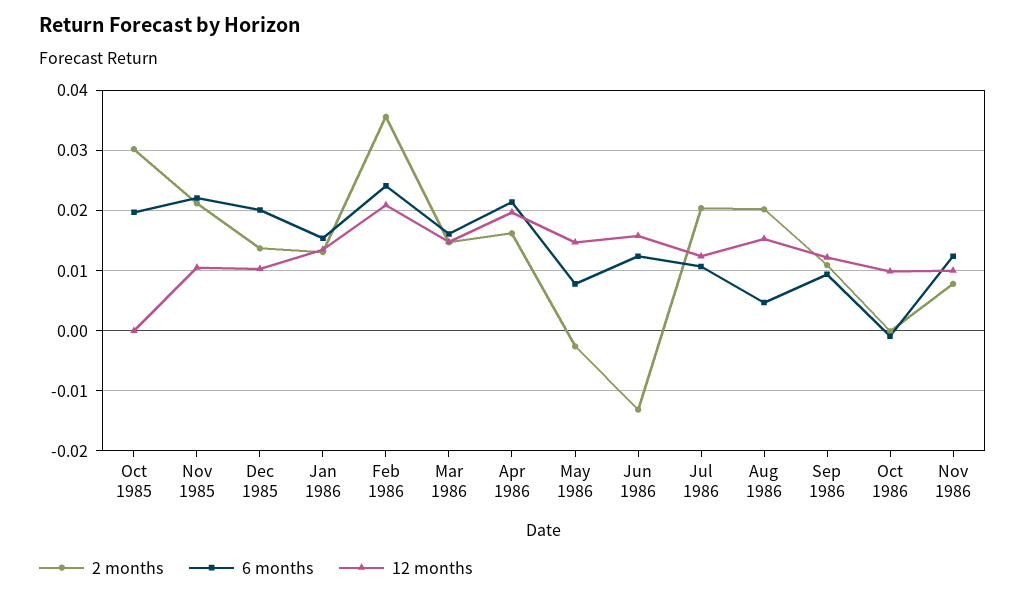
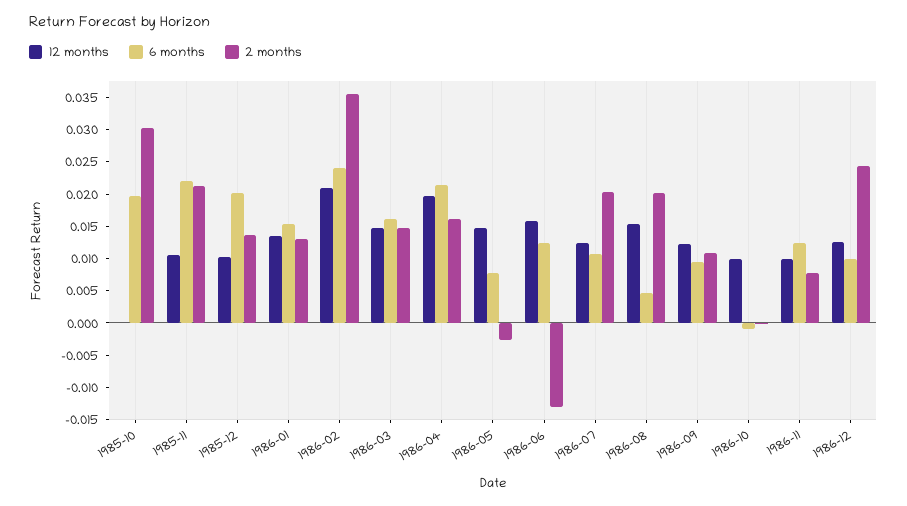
12 months, 1986-12: none -> 0.0125
6 months, 1986-12: none -> 0.01
2 months, 1986-12: none -> 0.025

